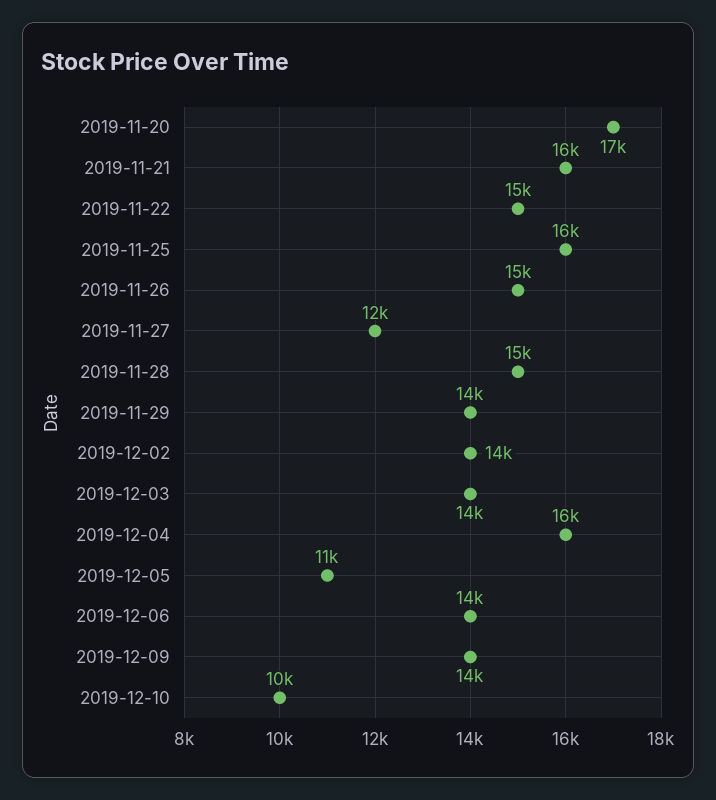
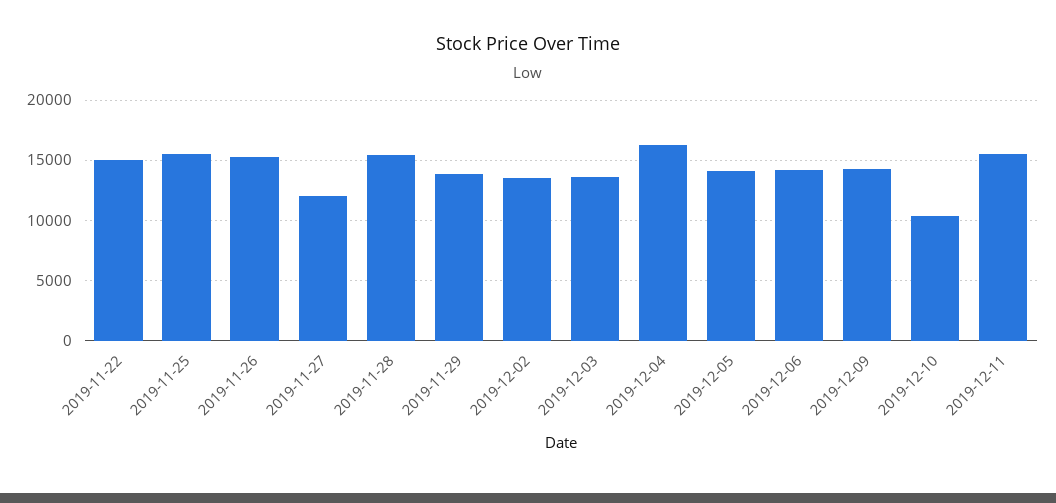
2019-11-20: 17000 -> none
2019-11-21: 16000 -> none
2019-12-05: 11000 -> 14000
2019-12-11: none -> 15500

